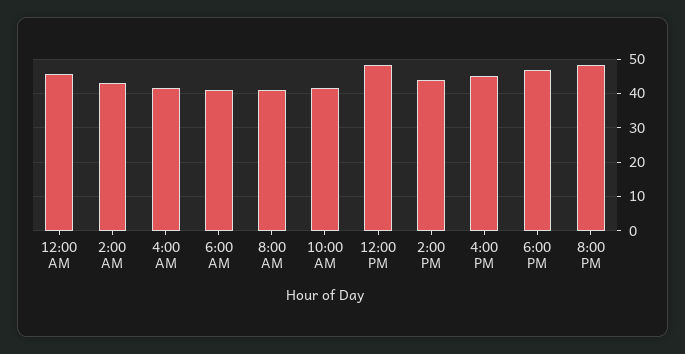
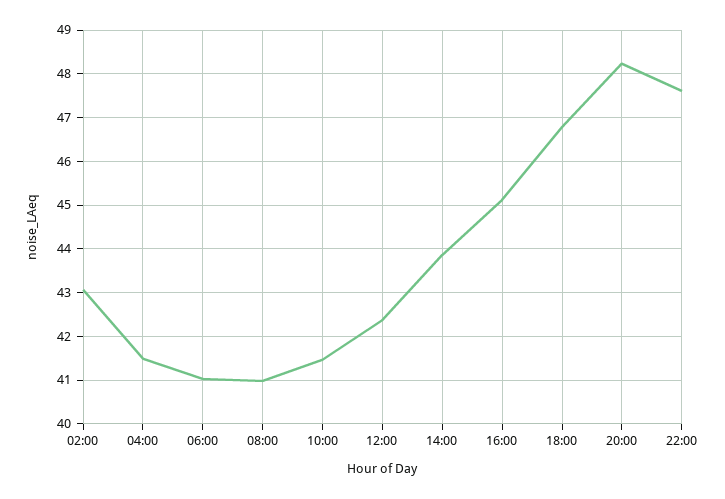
12:00 AM: 46 -> none
12:00 PM: 48 -> 42.4
22:00: none -> 47.6

